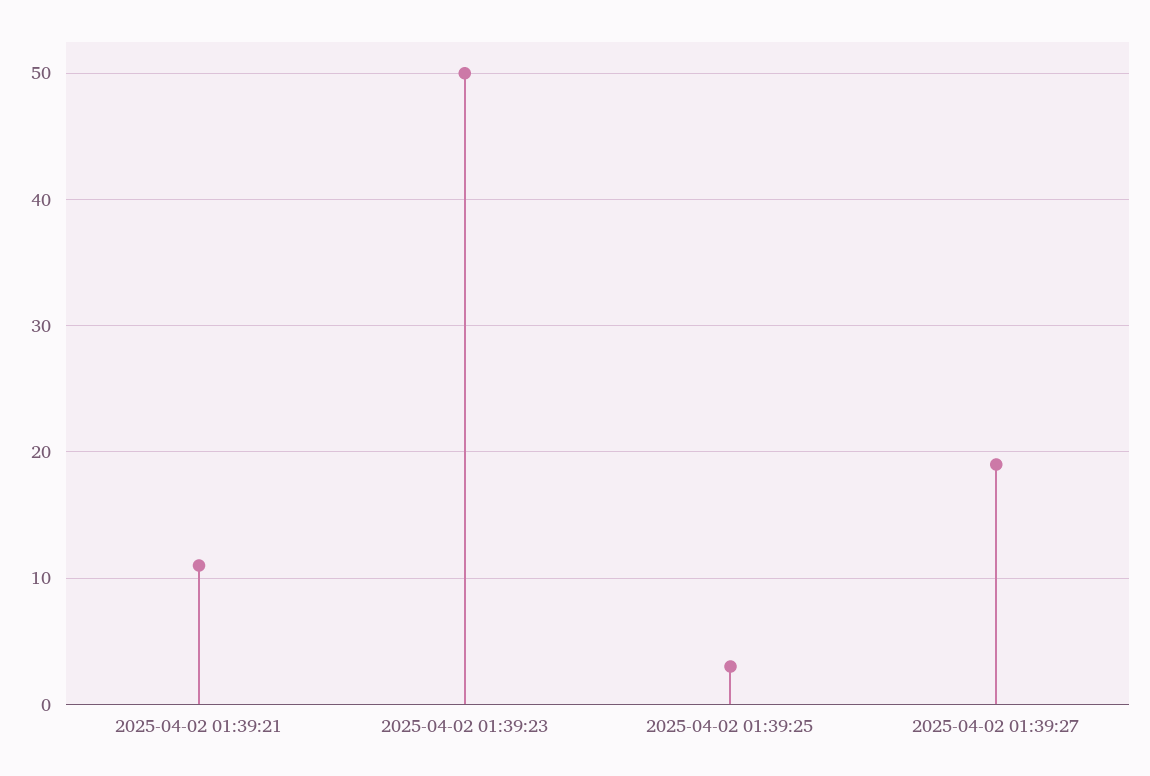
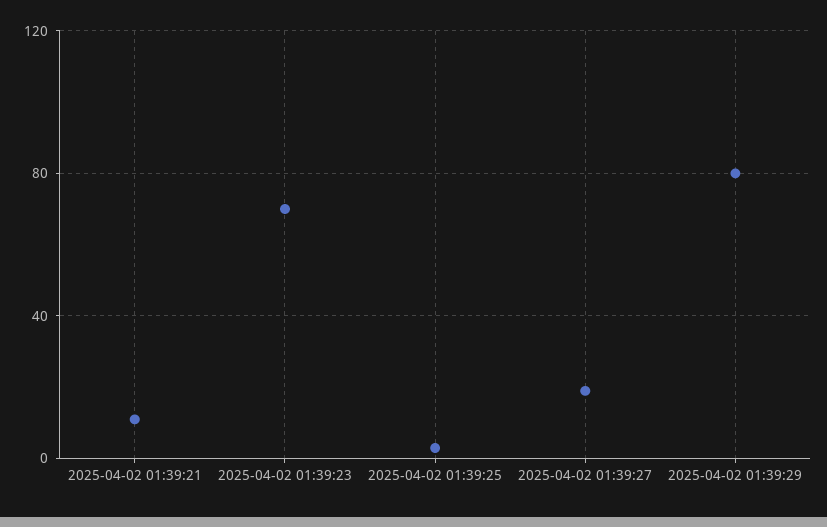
2025-04-02 01:39:23: 50 -> 70
2025-04-02 01:39:29: none -> 80

